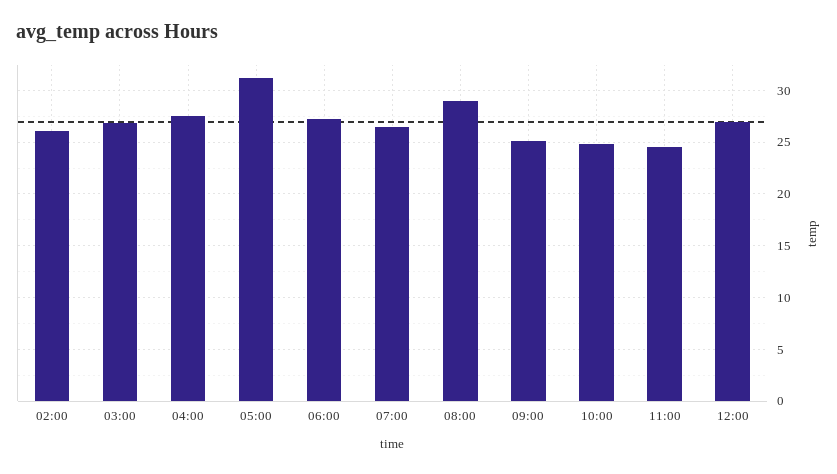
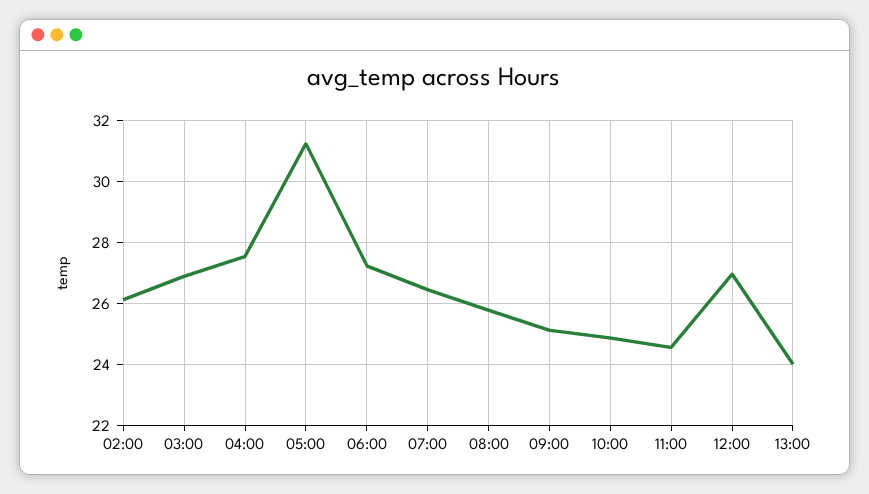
08:00: 29 -> 25.8
13:00: none -> 24

